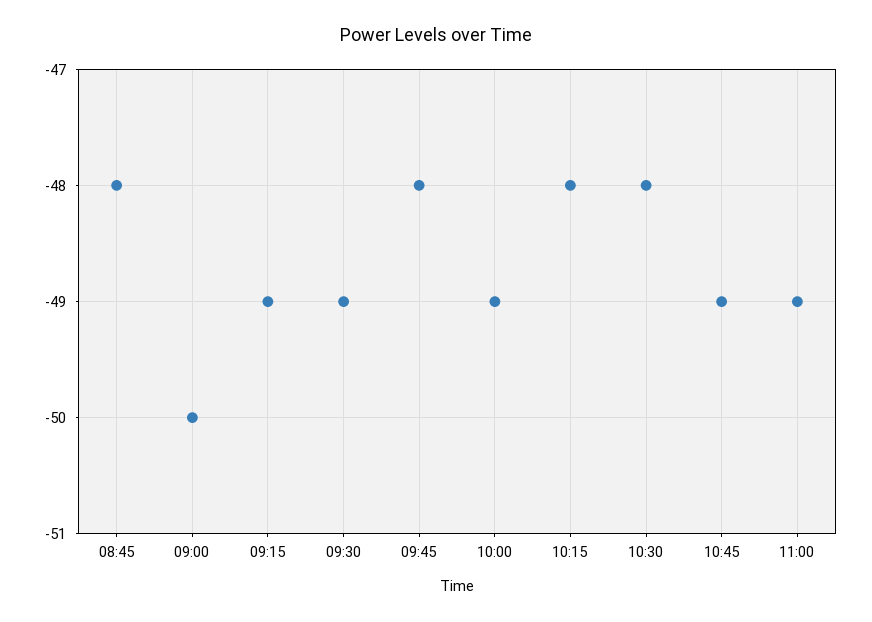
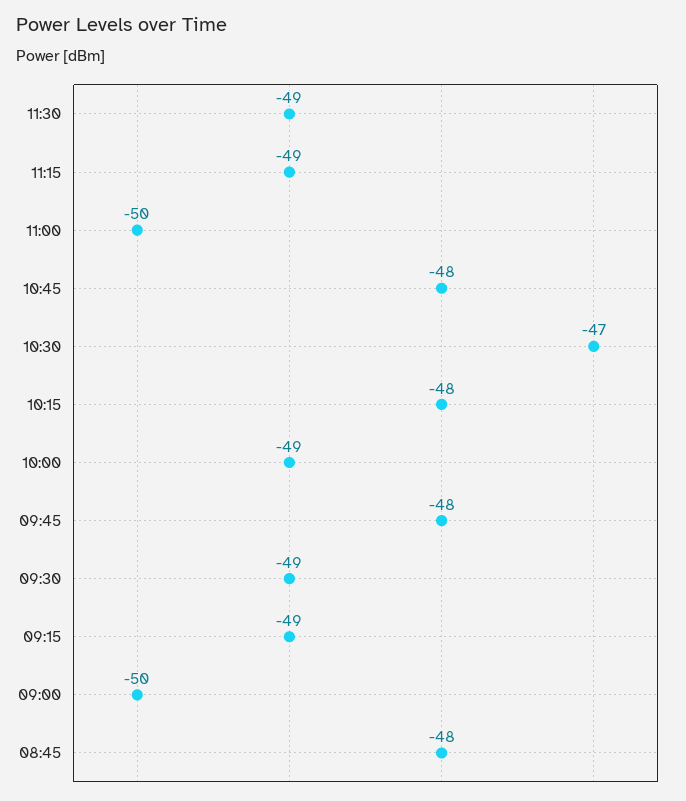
10:30: -48 -> -47
10:45: -49 -> -48
11:00: -49 -> -50
11:30: none -> -49
11:15: none -> -49

